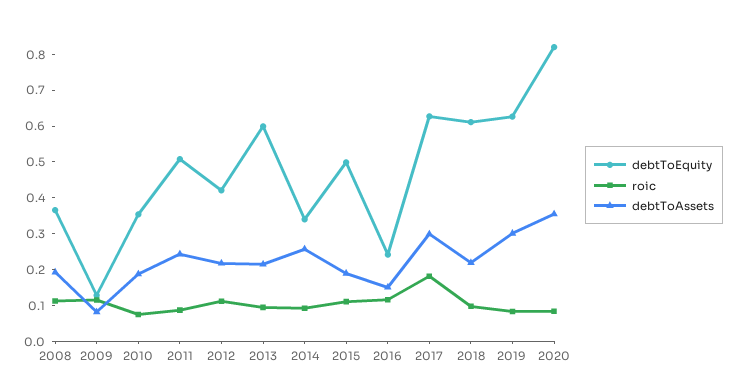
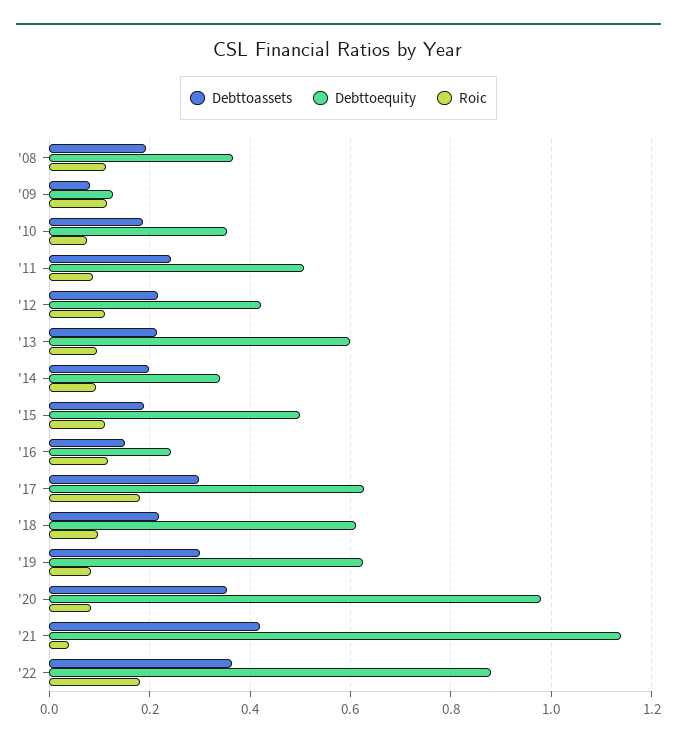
debtToAssets, 2014: 0.25 -> 0.2
debtToEquity, 2020: 0.825 -> 0.98
debtToAssets, '21: none -> 0.42
debtToEquity, '21: none -> 1.14
roic, '21: none -> 0.04
debtToAssets, '22: none -> 0.36
debtToEquity, '22: none -> 0.88
roic, '22: none -> 0.18

